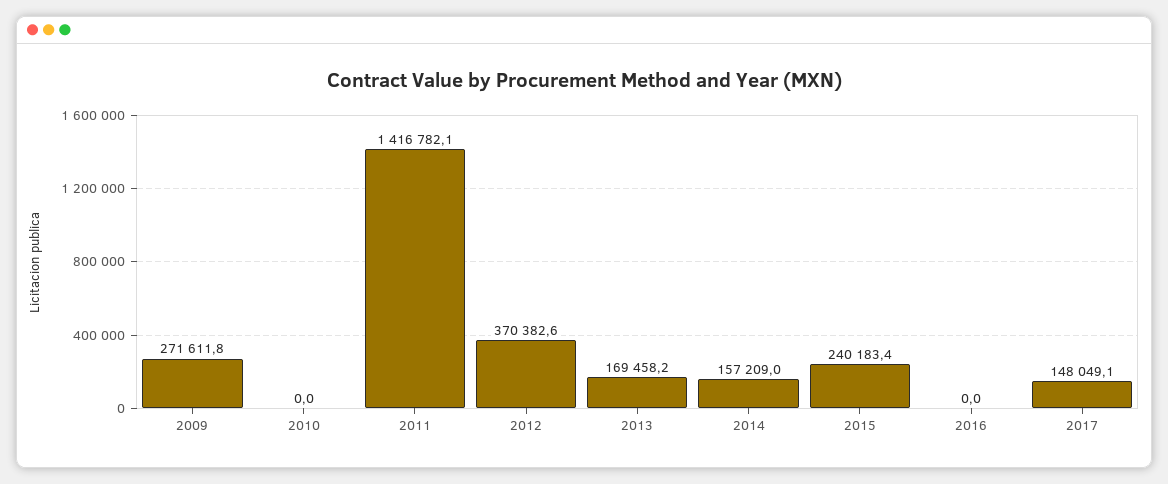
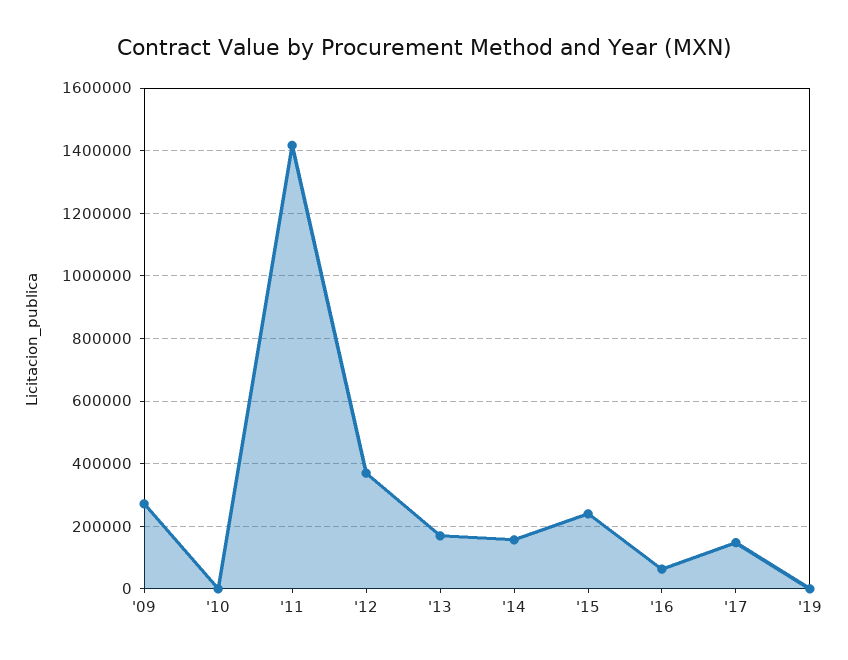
2016: 0 -> 60000
'19: none -> 0

